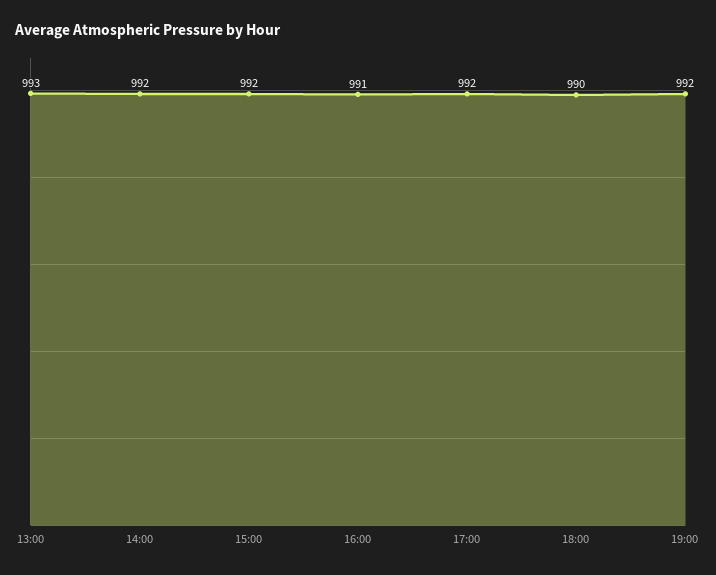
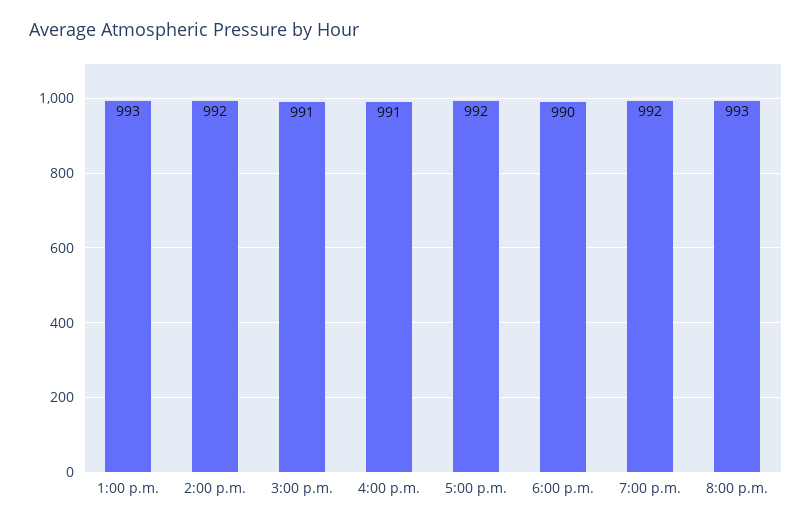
15:00: 992 -> 991
8:00 p.m.: none -> 993

